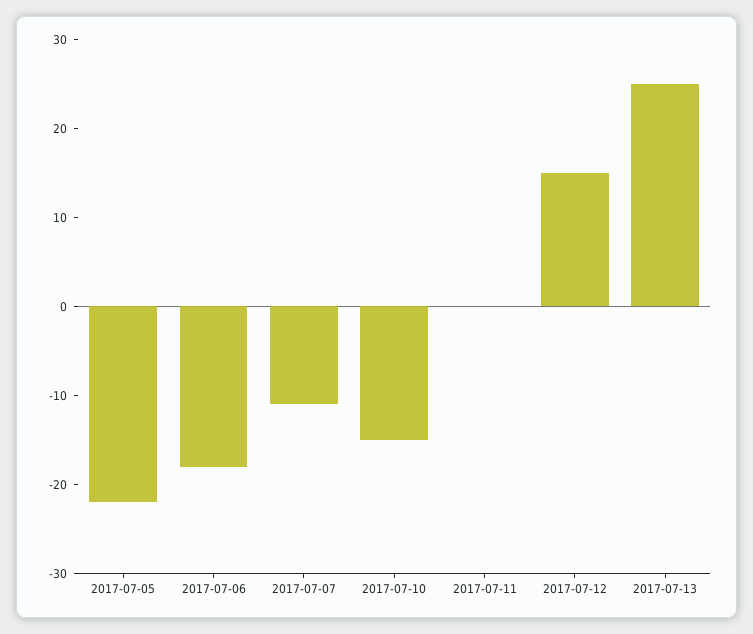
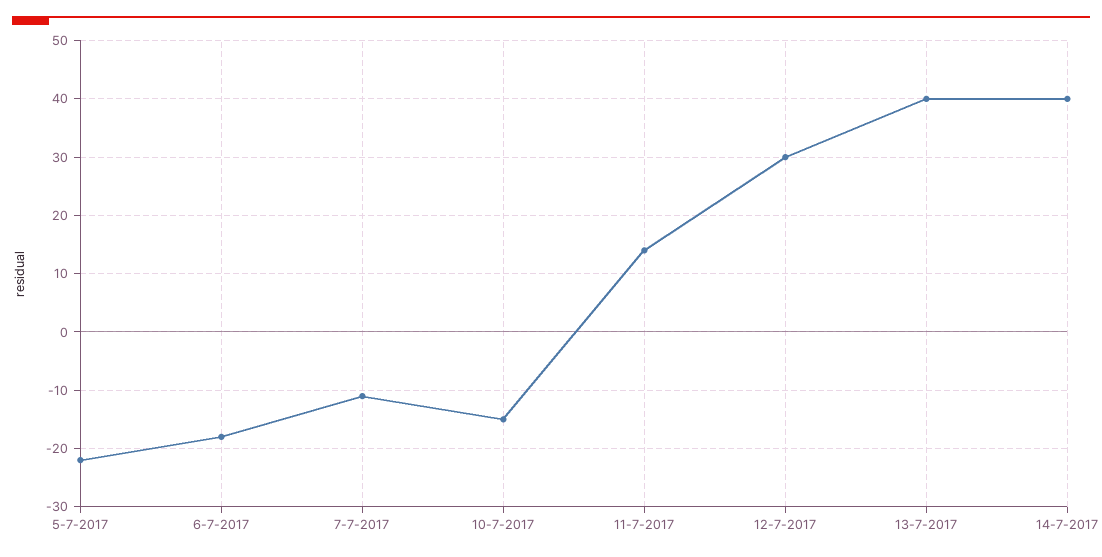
2017-07-11: 0 -> 15
2017-07-12: 15 -> 30
2017-07-13: 25 -> 40
14-7-2017: none -> 40

